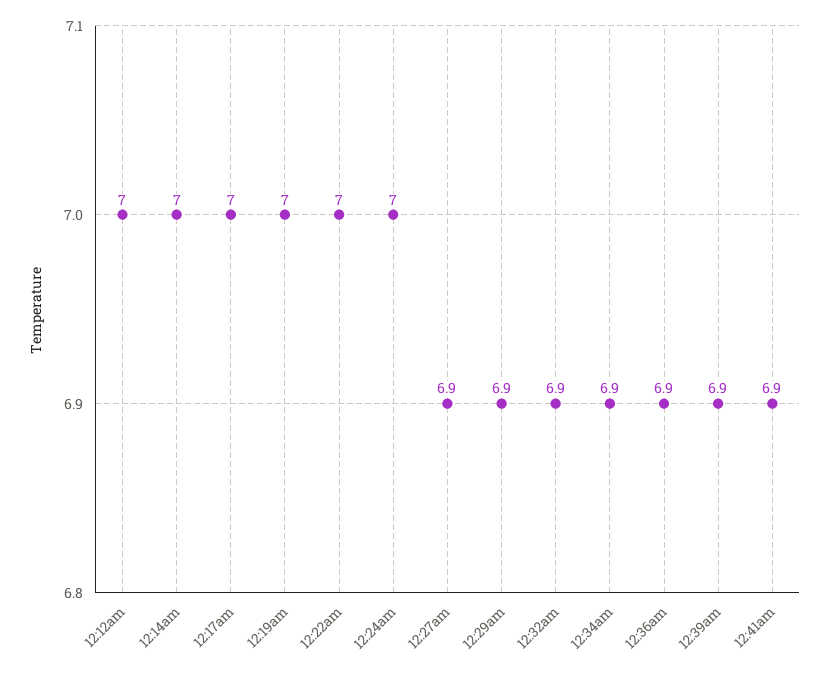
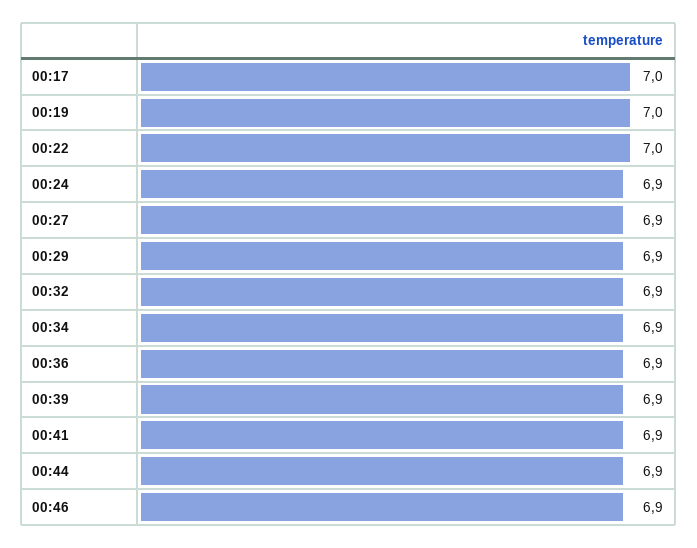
12:12am: 7 -> none
12:14am: 7 -> none
12:24am: 7 -> 6.9
00:44: none -> 6.9
00:46: none -> 6.9

